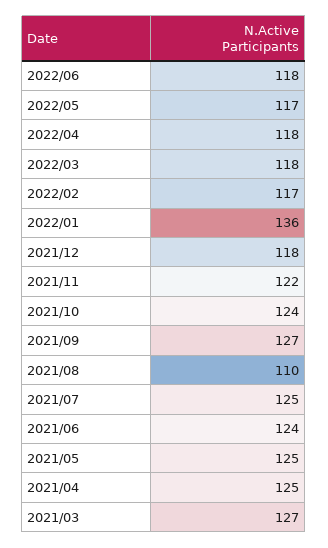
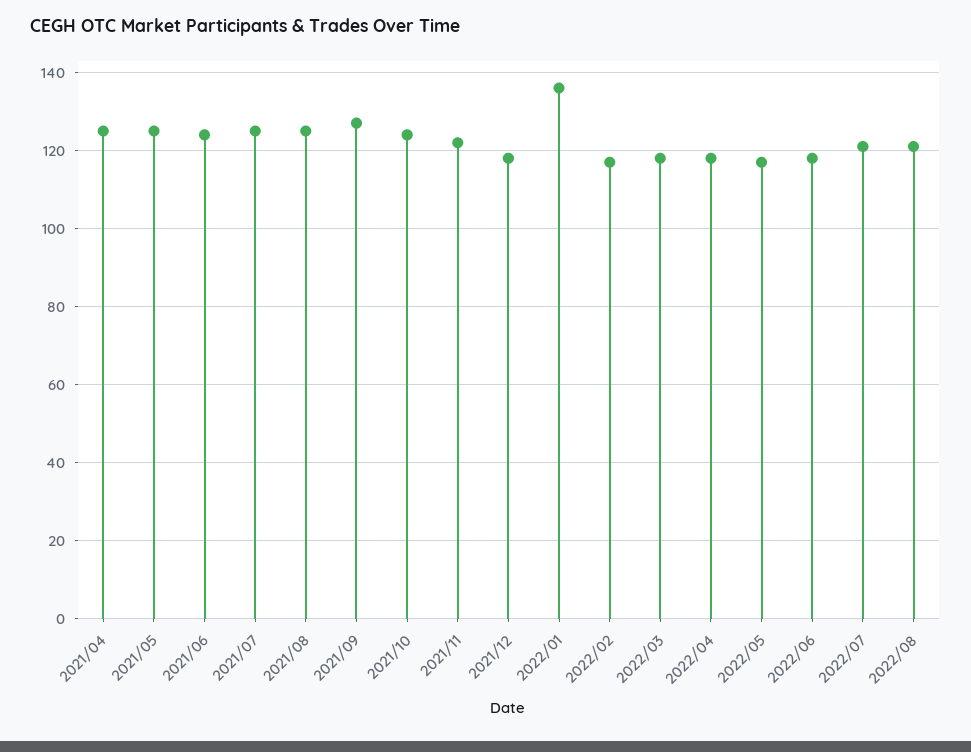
2021/08: 110 -> 125
2021/03: 127 -> none
2022/07: none -> 120
2022/08: none -> 120

